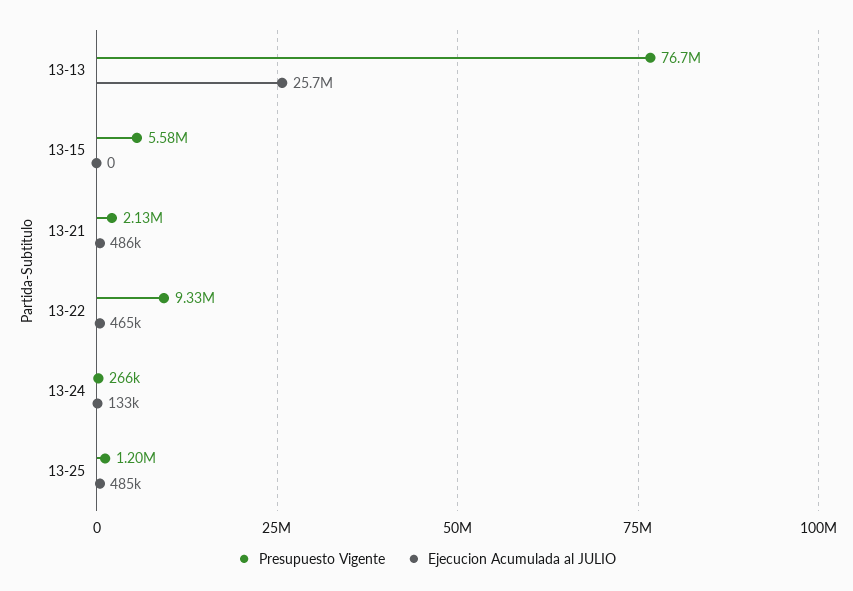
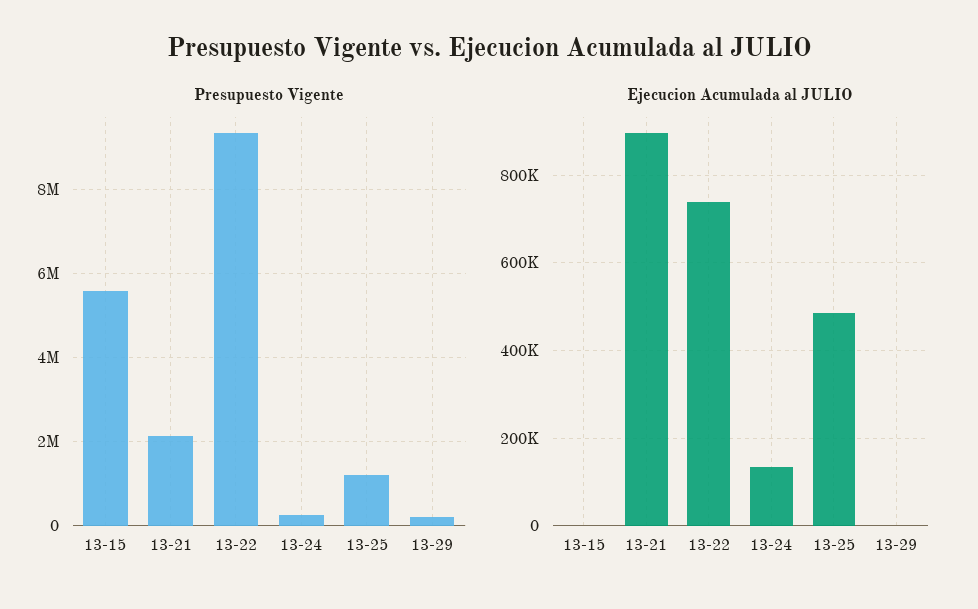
Presupuesto Vigente, 13-13: 76700000 -> none
Ejecucion Acumulada al JULIO, 13-13: 25700000 -> none
Ejecucion Acumulada al JULIO, 13-21: 486000 -> 900000
Ejecucion Acumulada al JULIO, 13-22: 465000 -> 740000
Presupuesto Vigente, 13-29: none -> 200000
Ejecucion Acumulada al JULIO, 13-29: none -> 0

